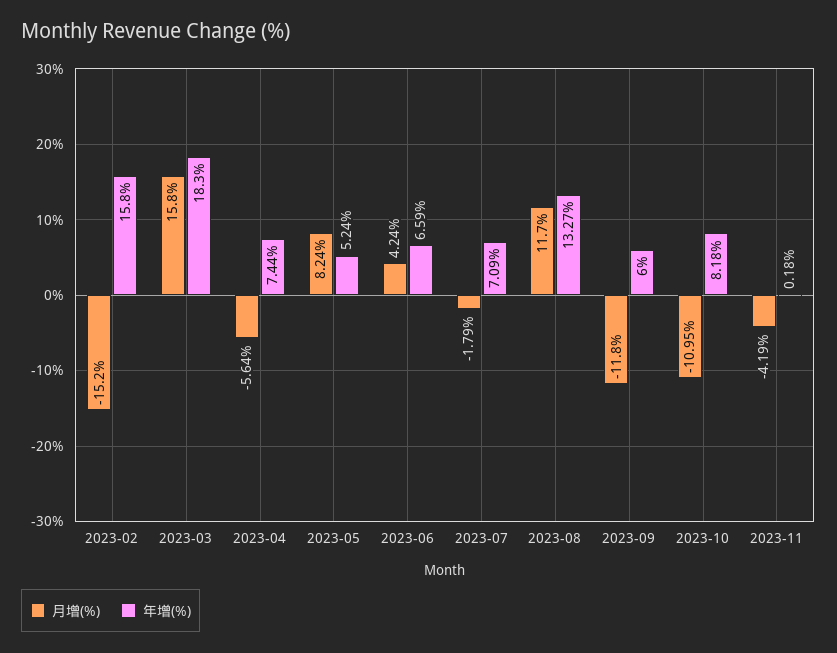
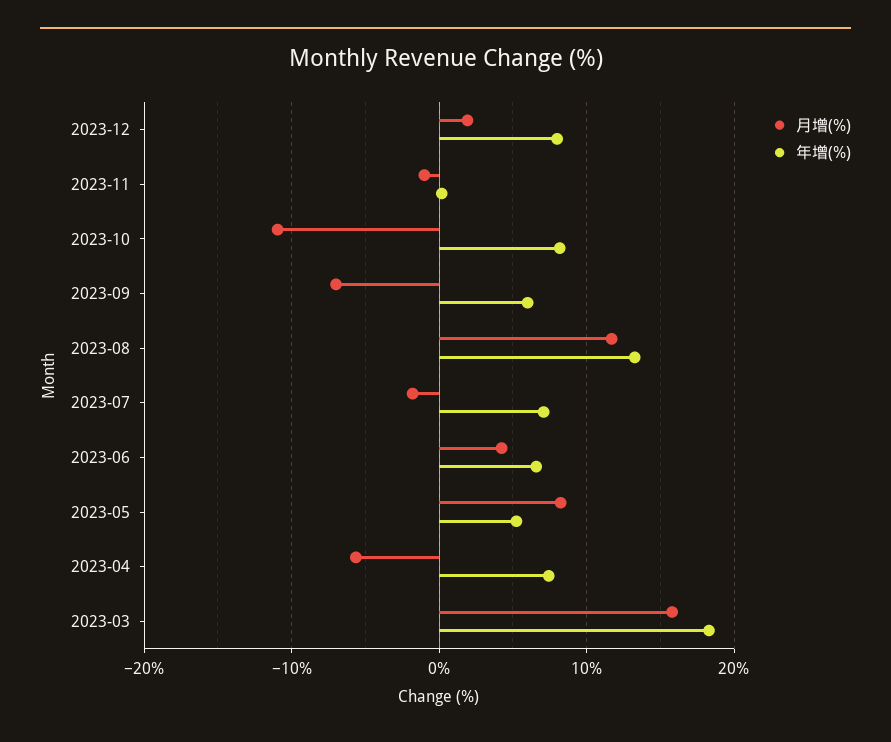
月增(%), 2023-02: -15.2 -> none
年增(%), 2023-02: 15.8 -> none
月增(%), 2023-09: -11.8 -> -7
月增(%), 2023-11: -4.19 -> -1
月增(%), 2023-12: none -> 2
年增(%), 2023-12: none -> 8

